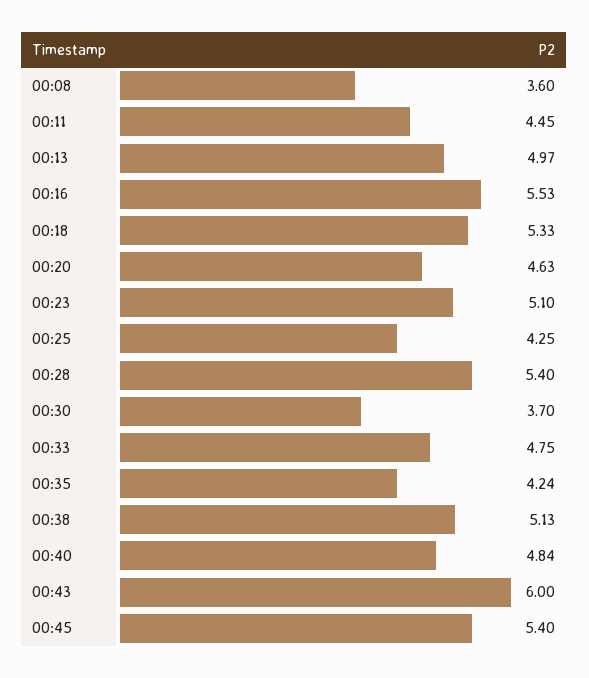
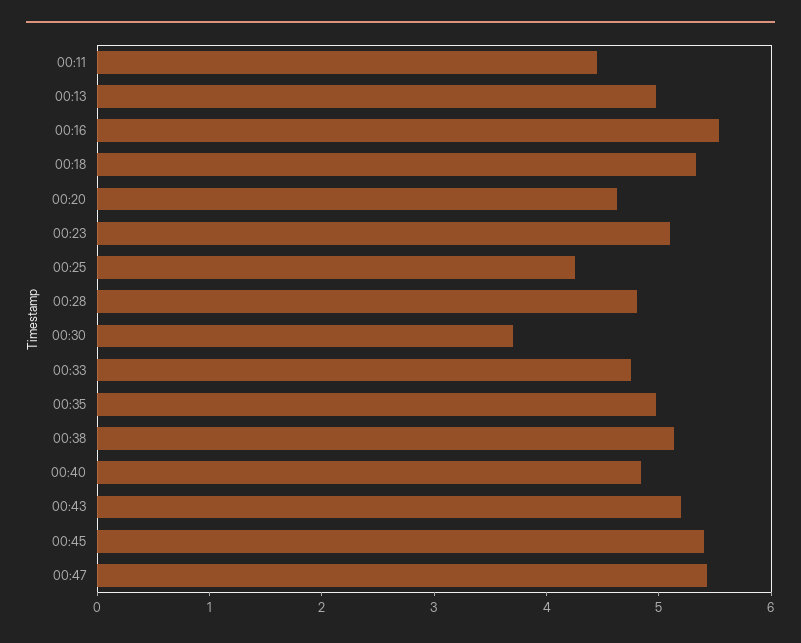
00:08: 3.6 -> none
00:28: 5.4 -> 4.8
00:35: 4.24 -> 5
00:43: 6 -> 5.2
00:47: none -> 5.4

